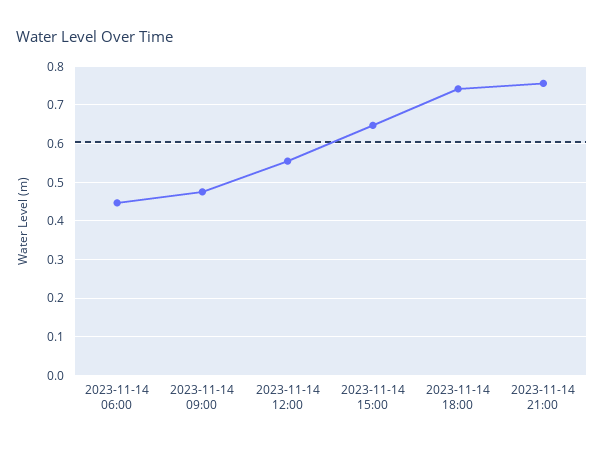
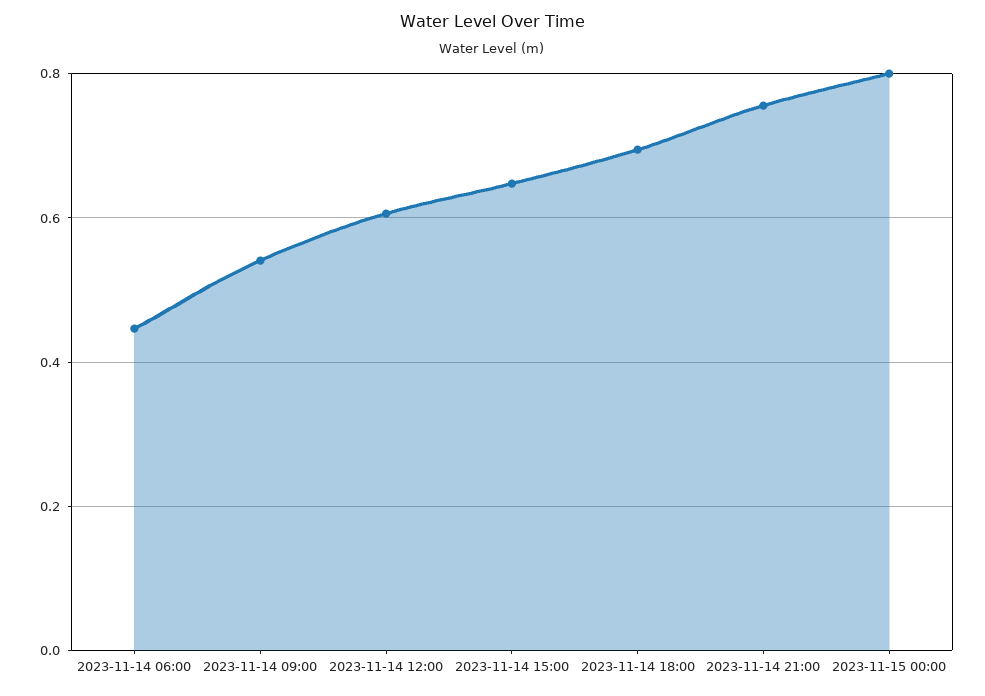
2023-11-14 09:00: 0.48 -> 0.54
2023-11-14 12:00: 0.56 -> 0.6
2023-11-14 18:00: 0.74 -> 0.7
2023-11-15 00:00: none -> 0.8

